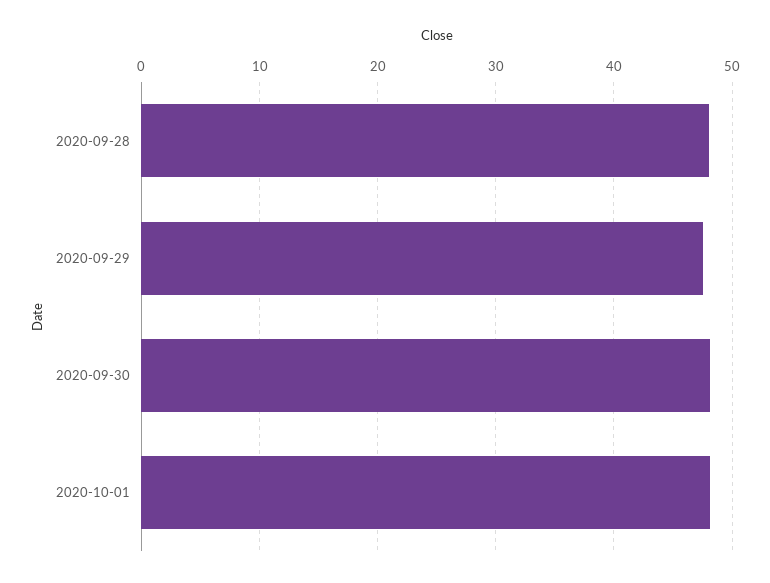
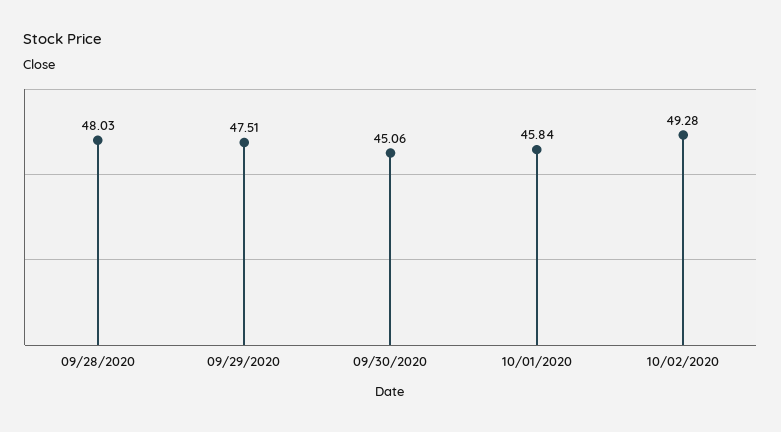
2020-09-30: 48 -> 45.06
2020-10-01: 48 -> 45.84
10/02/2020: none -> 49.28

